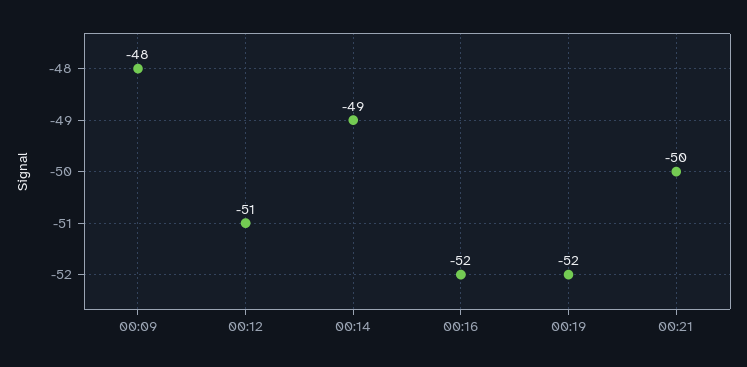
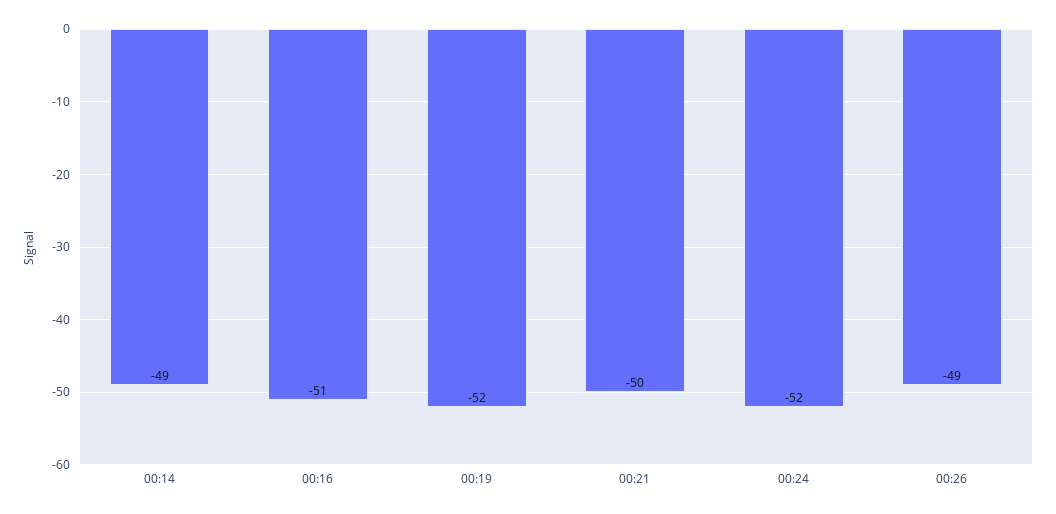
00:09: -48 -> none
00:12: -51 -> none
00:16: -52 -> -51
00:24: none -> -52
00:26: none -> -49

